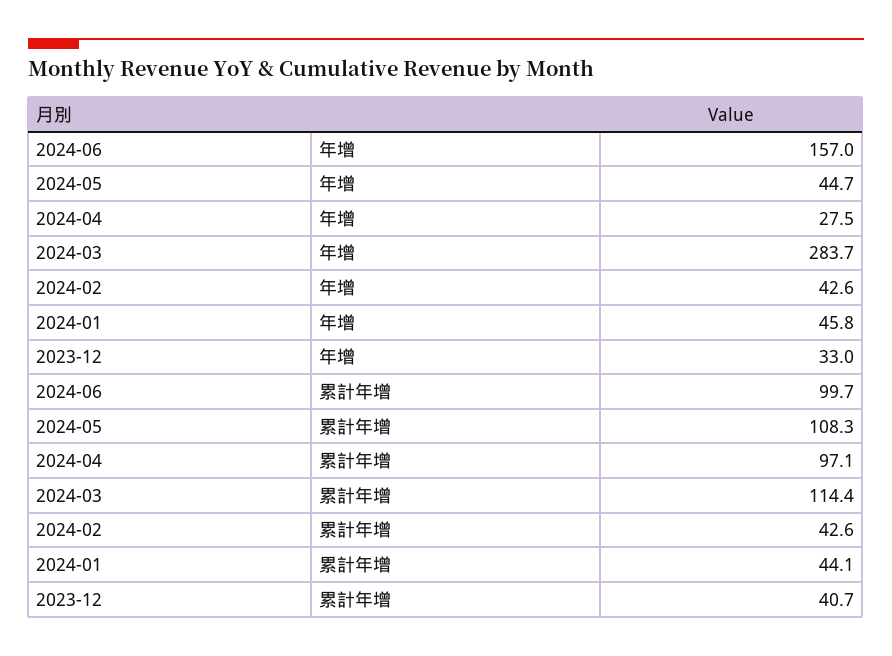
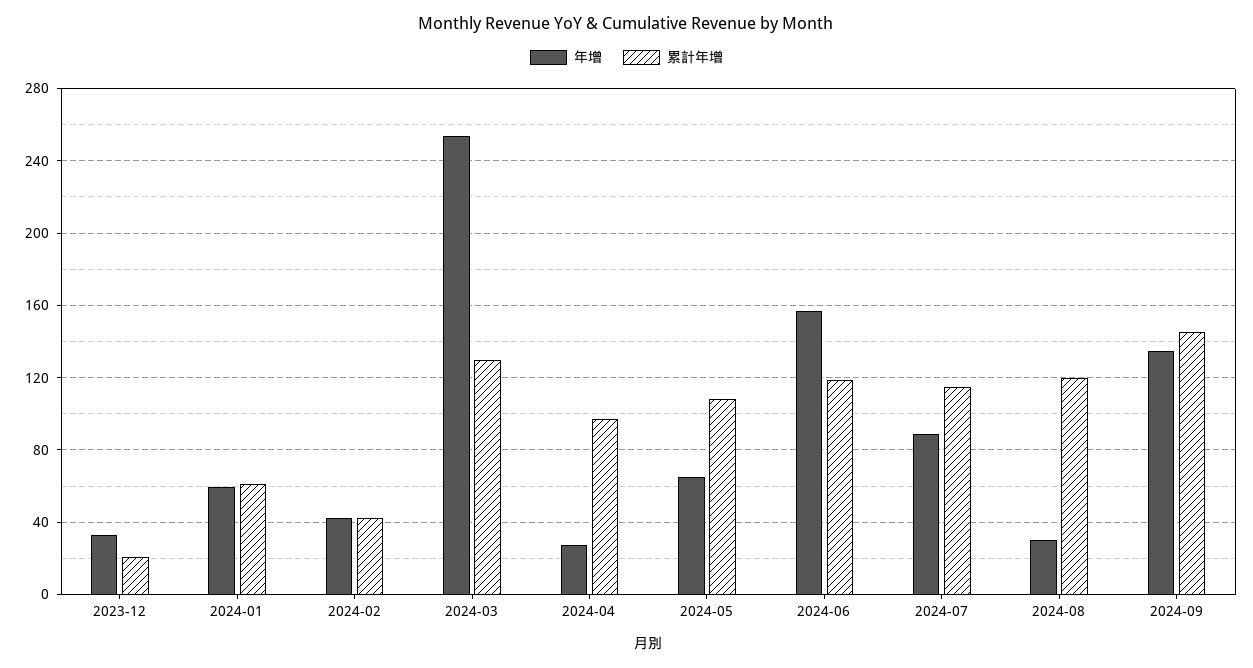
年增, 2024-05: 44.7 -> 65
年增, 2024-03: 283.7 -> 255
年增, 2024-01: 45.8 -> 60
累計年增, 2024-06: 99.7 -> 120
累計年增, 2024-03: 114.4 -> 130
累計年增, 2024-01: 44.1 -> 60
累計年增, 2023-12: 40.7 -> 20
年增, 2024-07: none -> 90
累計年增, 2024-07: none -> 115
年增, 2024-08: none -> 30
累計年增, 2024-08: none -> 120
年增, 2024-09: none -> 135
累計年增, 2024-09: none -> 145

